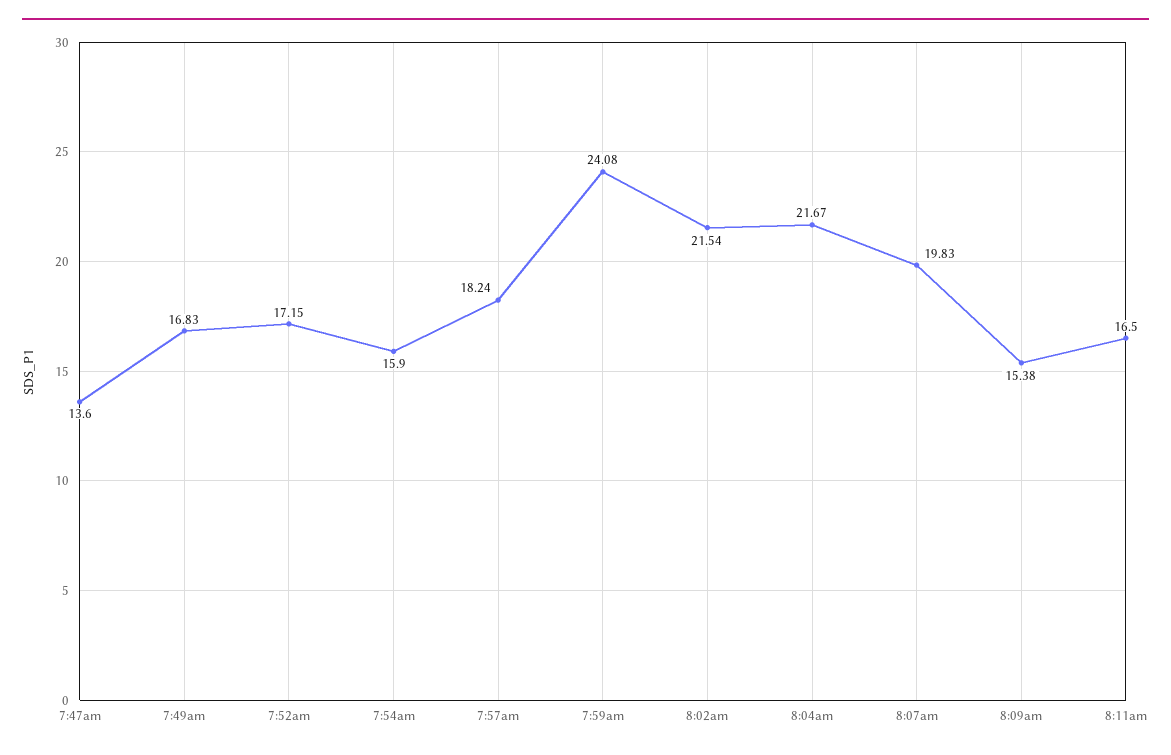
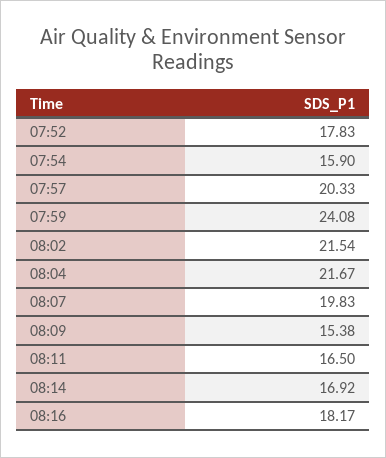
7:47am: 13.6 -> none
7:49am: 16.83 -> none
7:52am: 17.15 -> 17.83
7:57am: 18.24 -> 20.33
08:14: none -> 16.92
08:16: none -> 18.17

